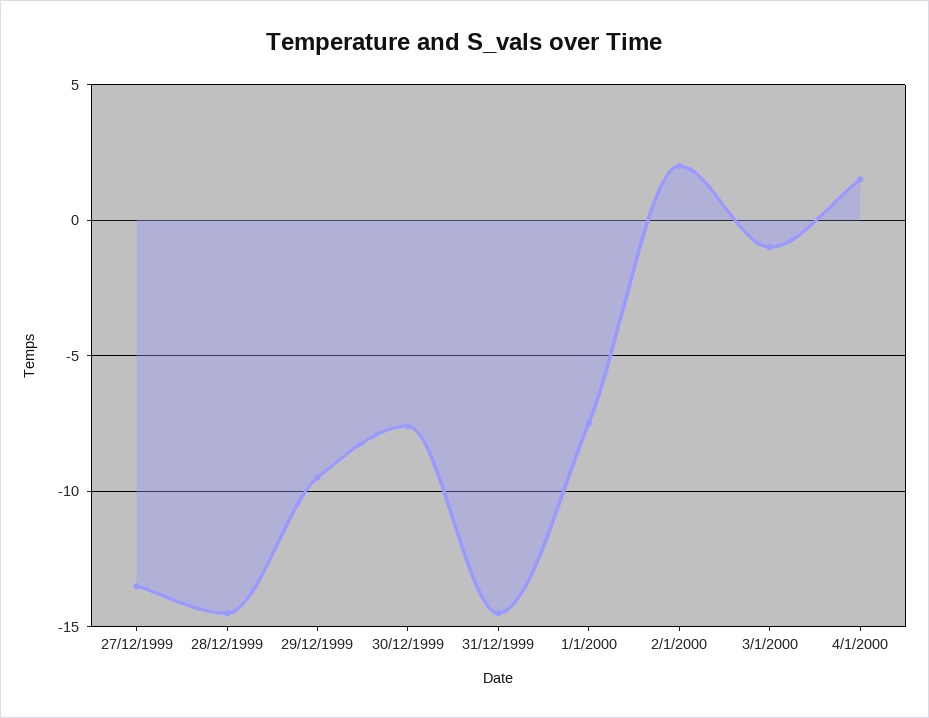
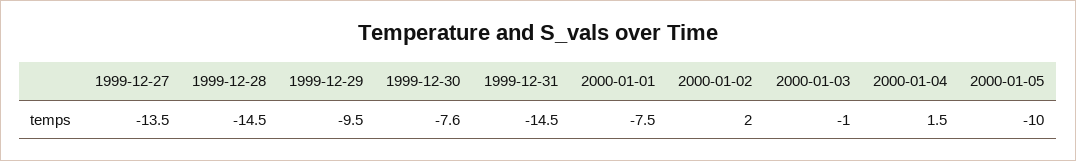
2000-01-05: none -> -10

